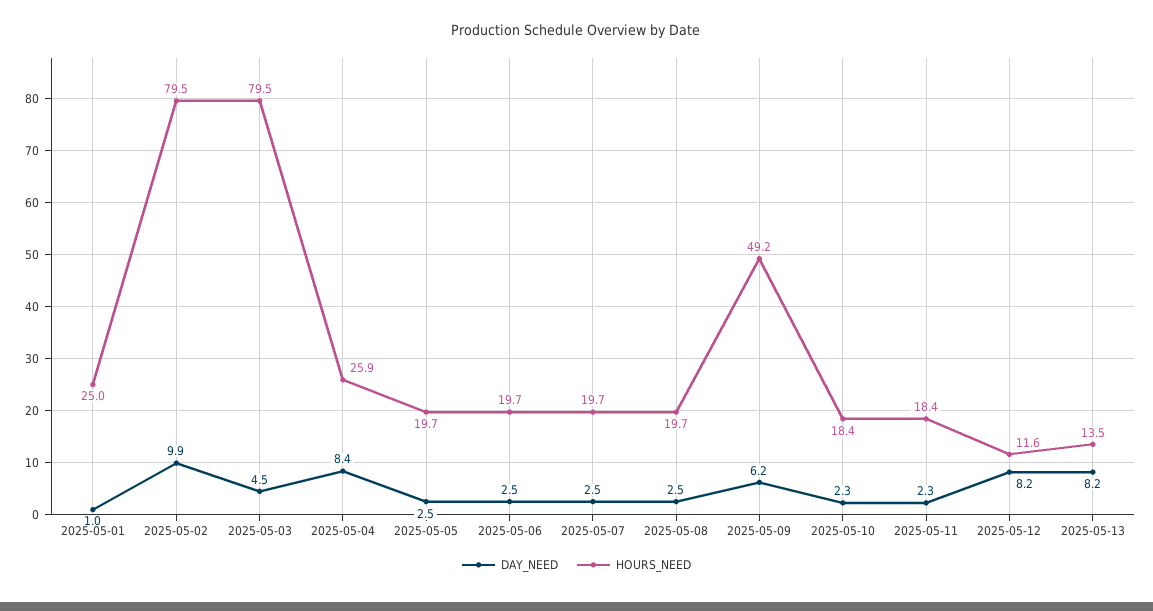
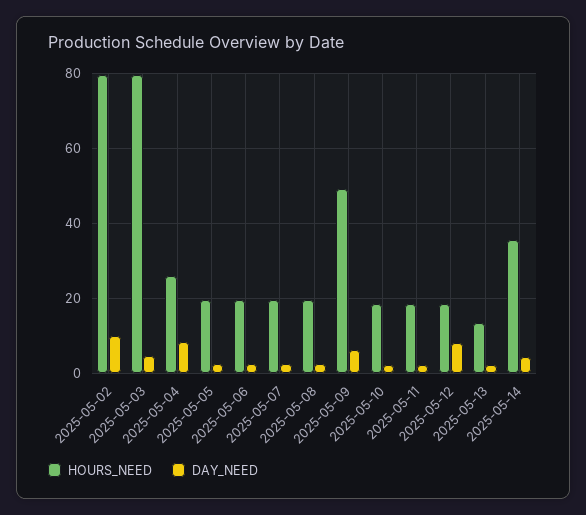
DAY_NEED, 2025-05-01: 1 -> none
HOURS_NEED, 2025-05-01: 25 -> none
HOURS_NEED, 2025-05-12: 11.6 -> 18
DAY_NEED, 2025-05-13: 8.2 -> 2
HOURS_NEED, 2025-05-14: none -> 36
DAY_NEED, 2025-05-14: none -> 4

